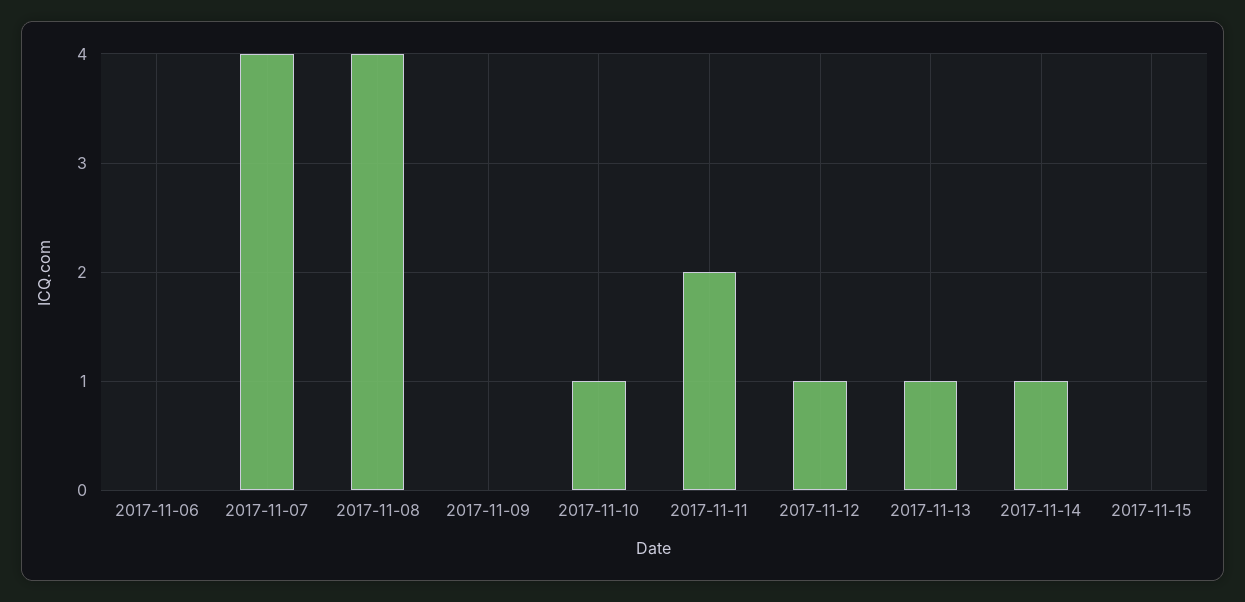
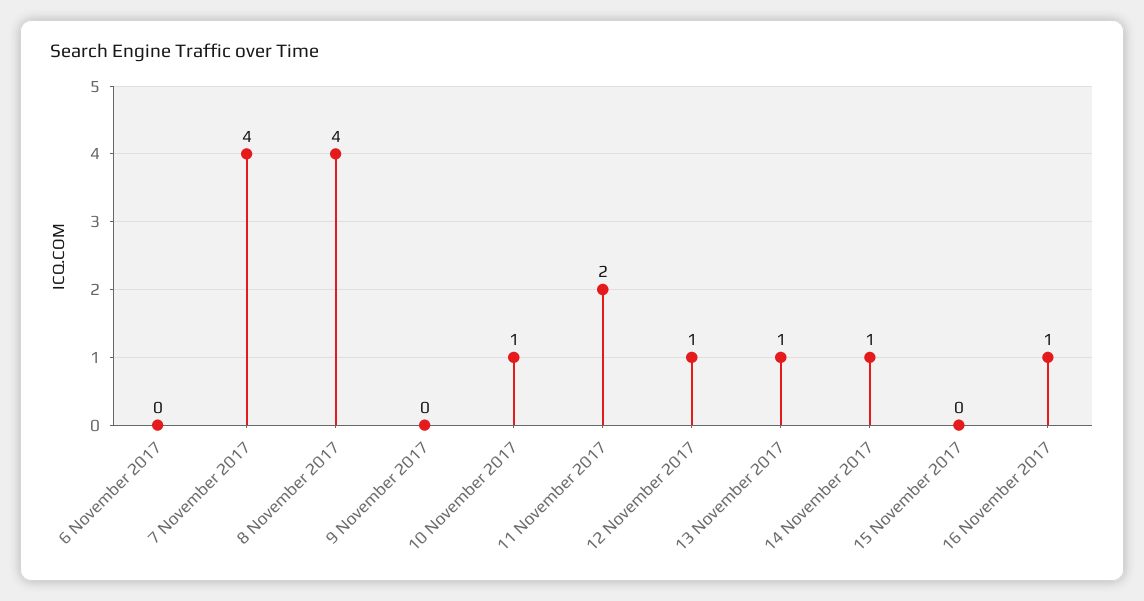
16 November 2017: none -> 1

